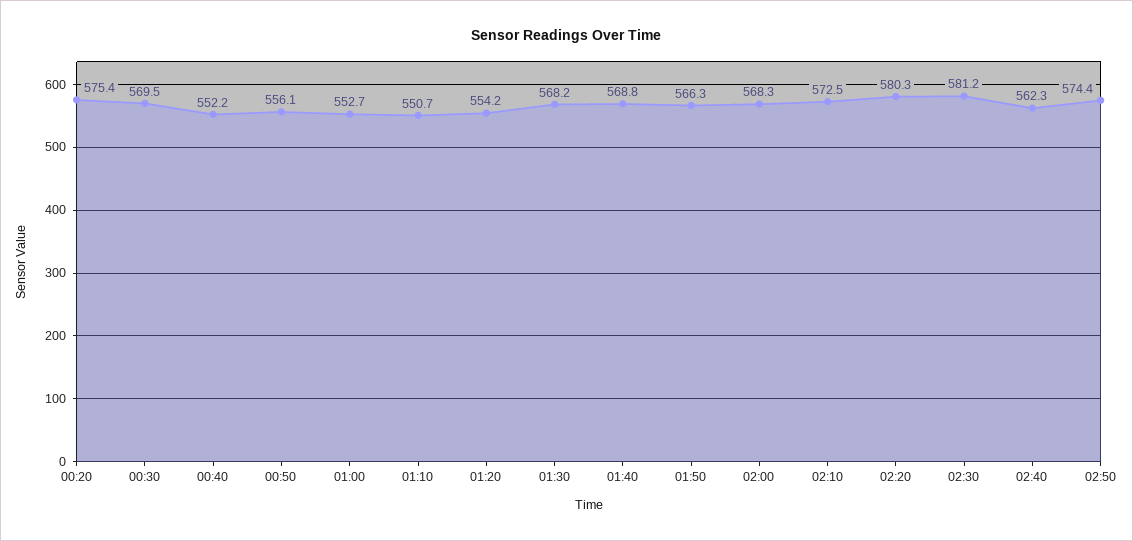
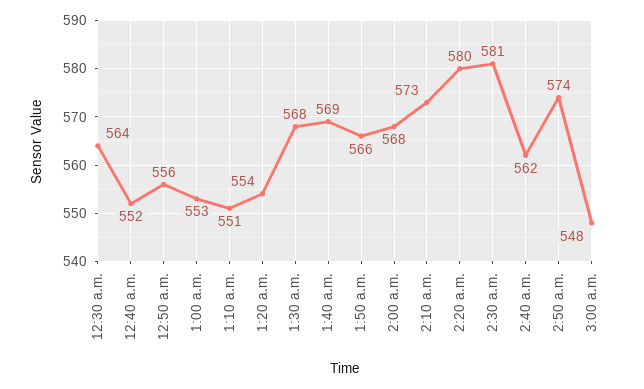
00:20: 575.4 -> none
00:30: 569.5 -> 564
3:00 a.m.: none -> 548

